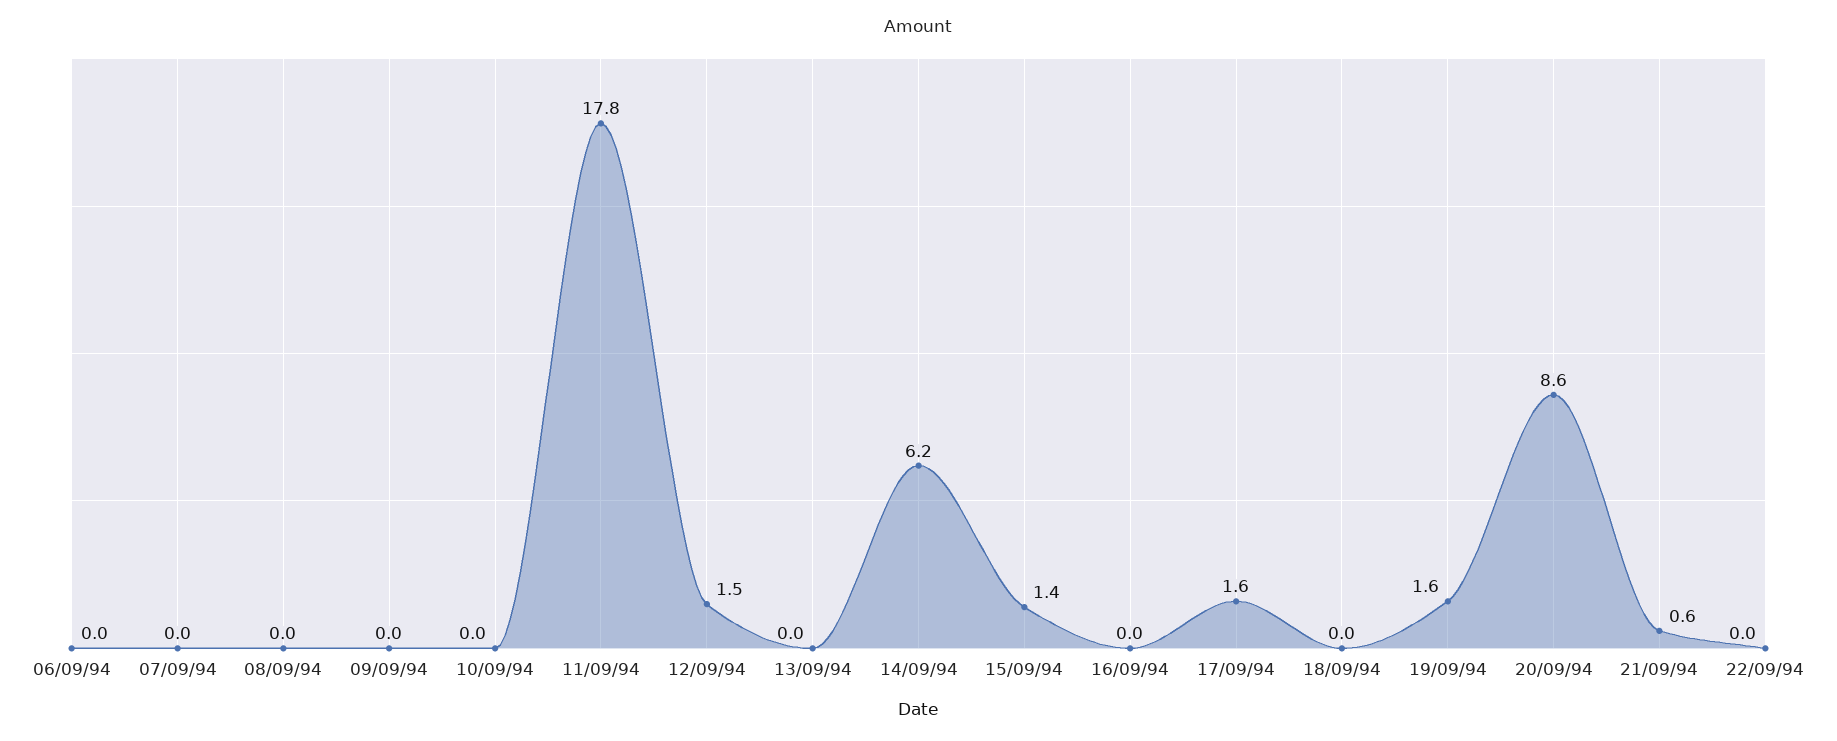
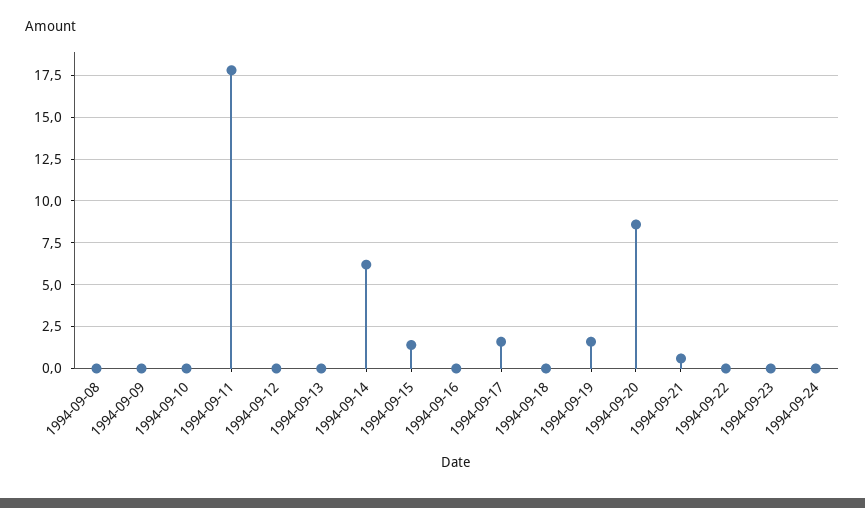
06/09/94: 0 -> none
07/09/94: 0 -> none
12/09/94: 1.5 -> 0
1994-09-23: none -> 0
1994-09-24: none -> 0

